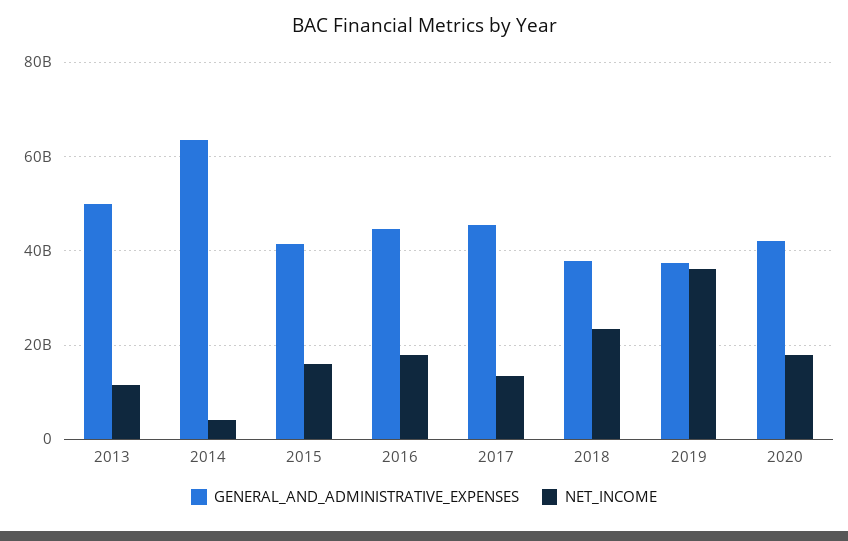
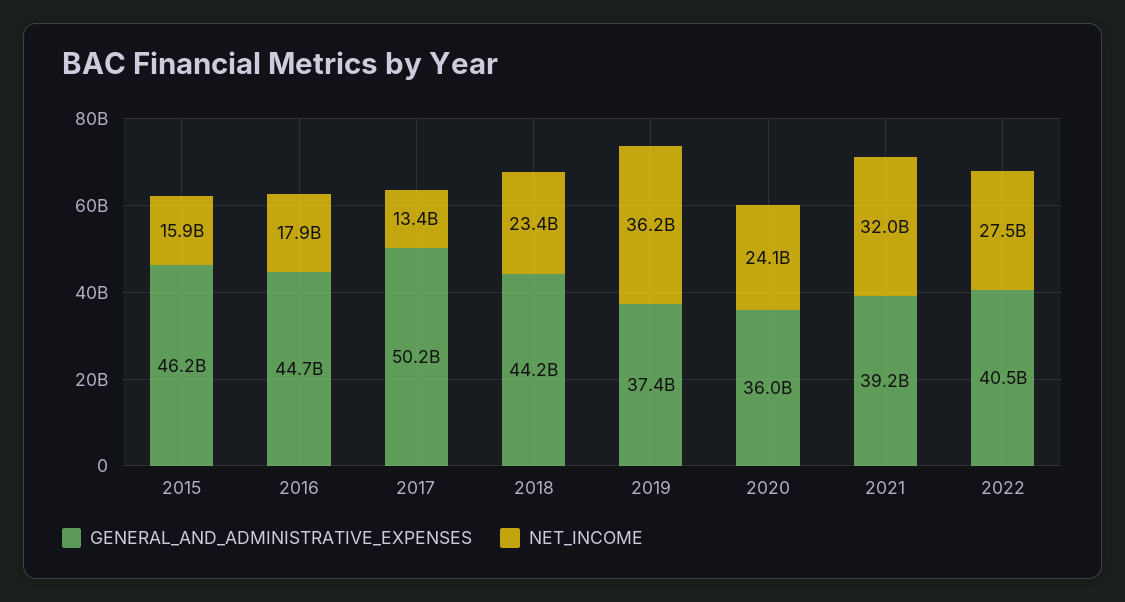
GENERAL_AND_ADMINISTRATIVE_EXPENSES, 2013: 50000000000 -> none
NET_INCOME, 2013: 12000000000 -> none
GENERAL_AND_ADMINISTRATIVE_EXPENSES, 2014: 64000000000 -> none
NET_INCOME, 2014: 4000000000 -> none
GENERAL_AND_ADMINISTRATIVE_EXPENSES, 2015: 42000000000 -> 46200000000
GENERAL_AND_ADMINISTRATIVE_EXPENSES, 2017: 46000000000 -> 50200000000
GENERAL_AND_ADMINISTRATIVE_EXPENSES, 2018: 38000000000 -> 44200000000
GENERAL_AND_ADMINISTRATIVE_EXPENSES, 2020: 42000000000 -> 36000000000
NET_INCOME, 2020: 18000000000 -> 24100000000
GENERAL_AND_ADMINISTRATIVE_EXPENSES, 2021: none -> 39200000000
NET_INCOME, 2021: none -> 32000000000
GENERAL_AND_ADMINISTRATIVE_EXPENSES, 2022: none -> 40500000000
NET_INCOME, 2022: none -> 27500000000

